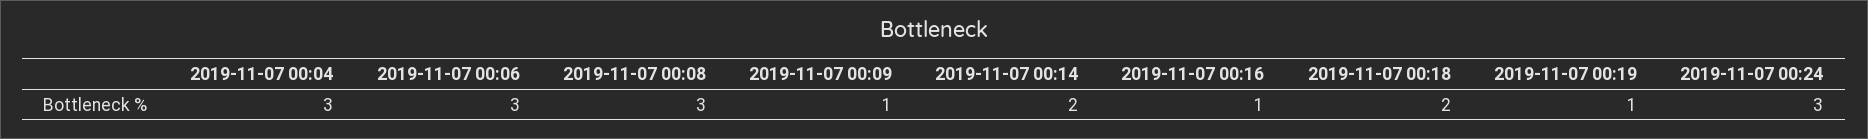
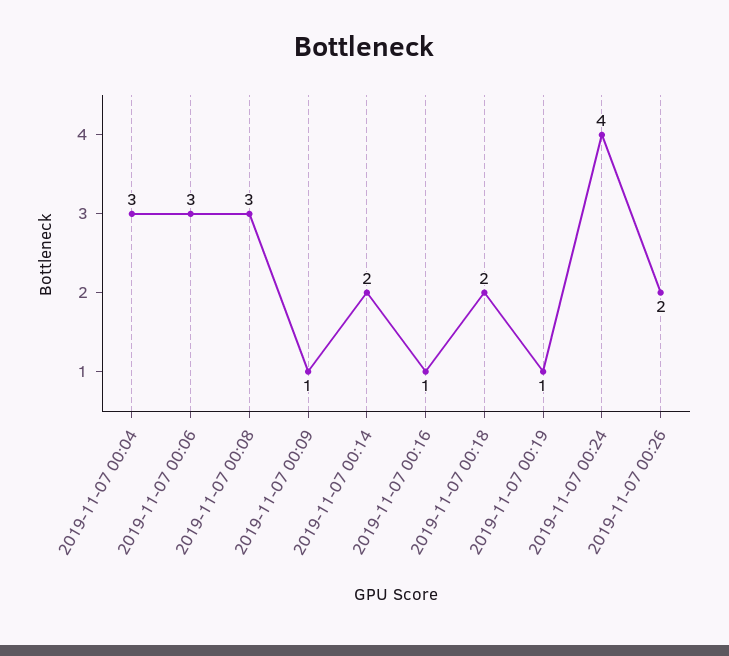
2019-11-07 00:24: 3 -> 4
2019-11-07 00:26: none -> 2

